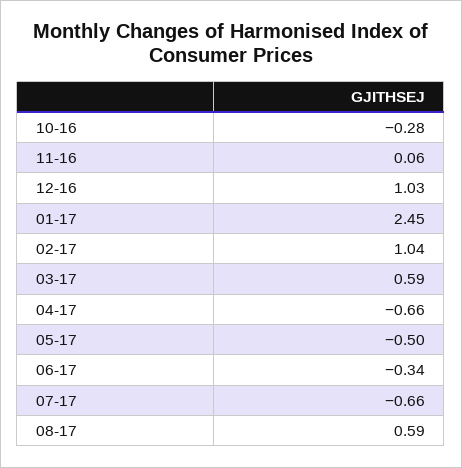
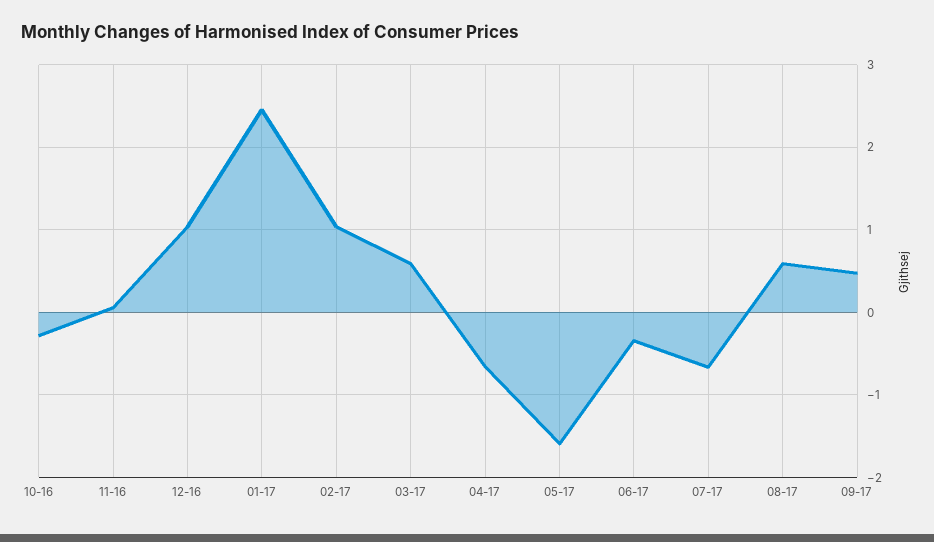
05-17: -0.5 -> -1.6
09-17: none -> 0.5

